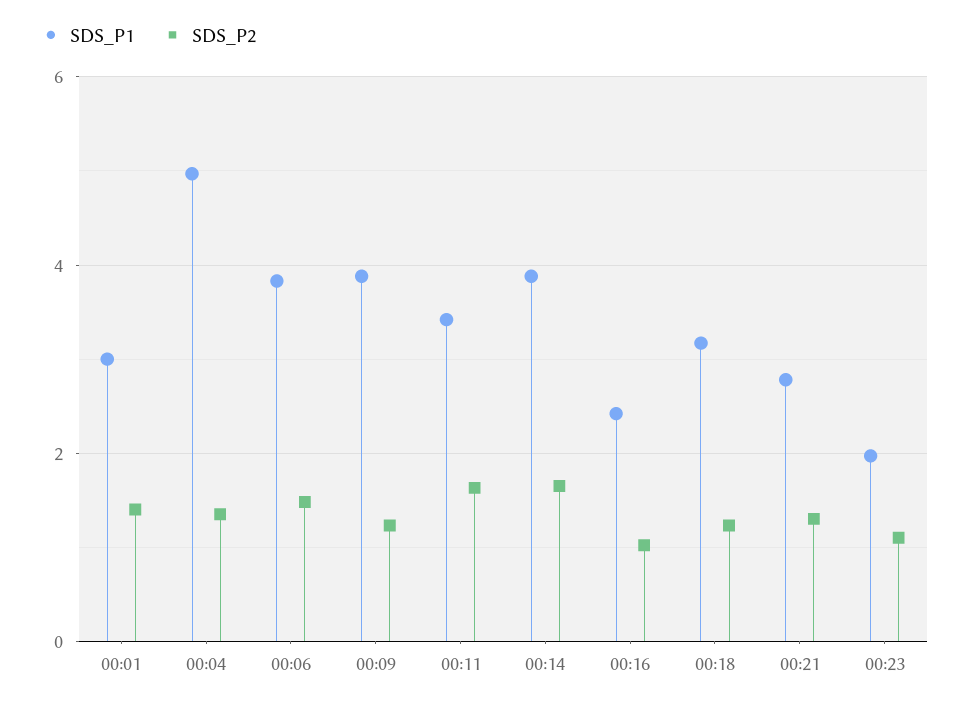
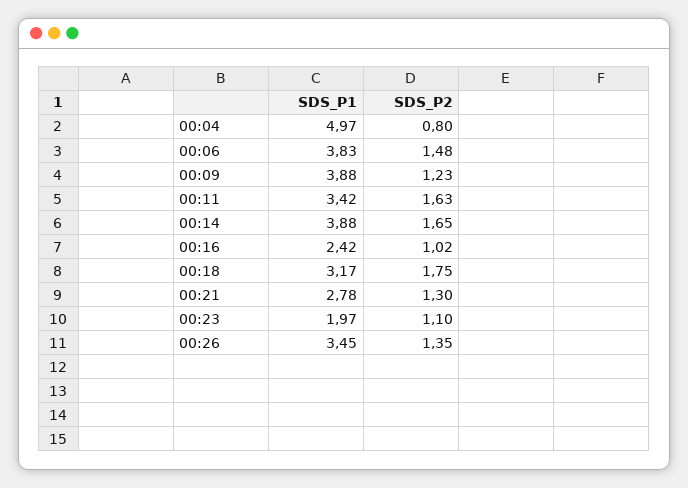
SDS_P1, 00:01: 3 -> none
SDS_P2, 00:01: 1.4 -> none
SDS_P2, 00:04: 1.4 -> 0.8
SDS_P2, 00:18: 1.2 -> 1.75
SDS_P1, 00:26: none -> 3.45
SDS_P2, 00:26: none -> 1.35

